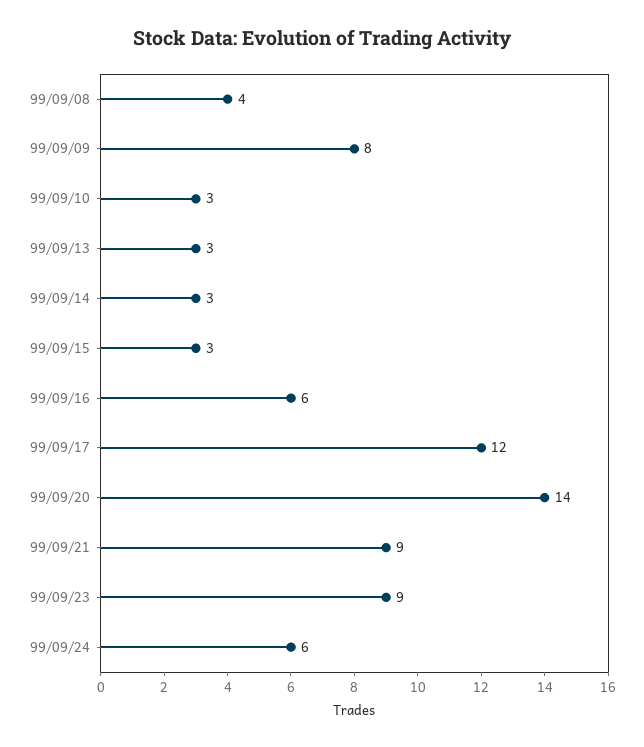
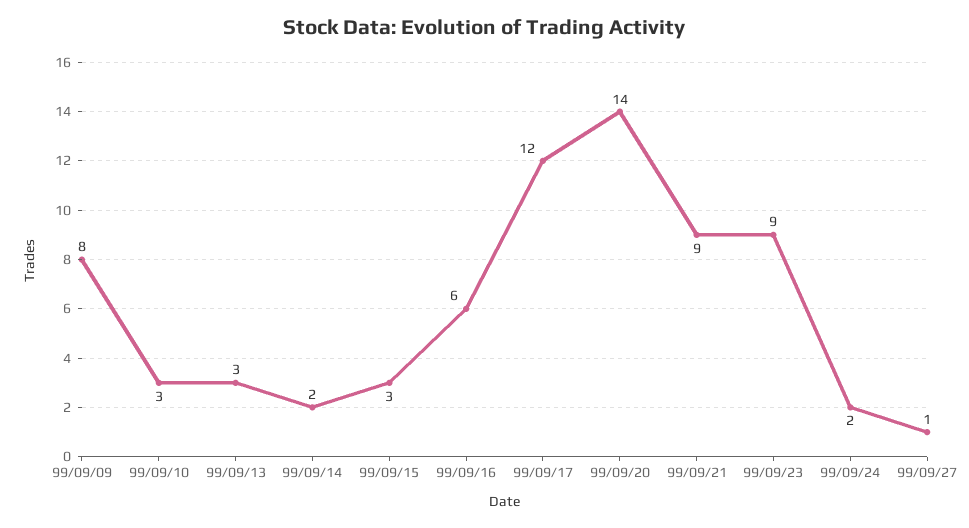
99/09/08: 4 -> none
99/09/14: 3 -> 2
99/09/24: 6 -> 2
99/09/27: none -> 1

